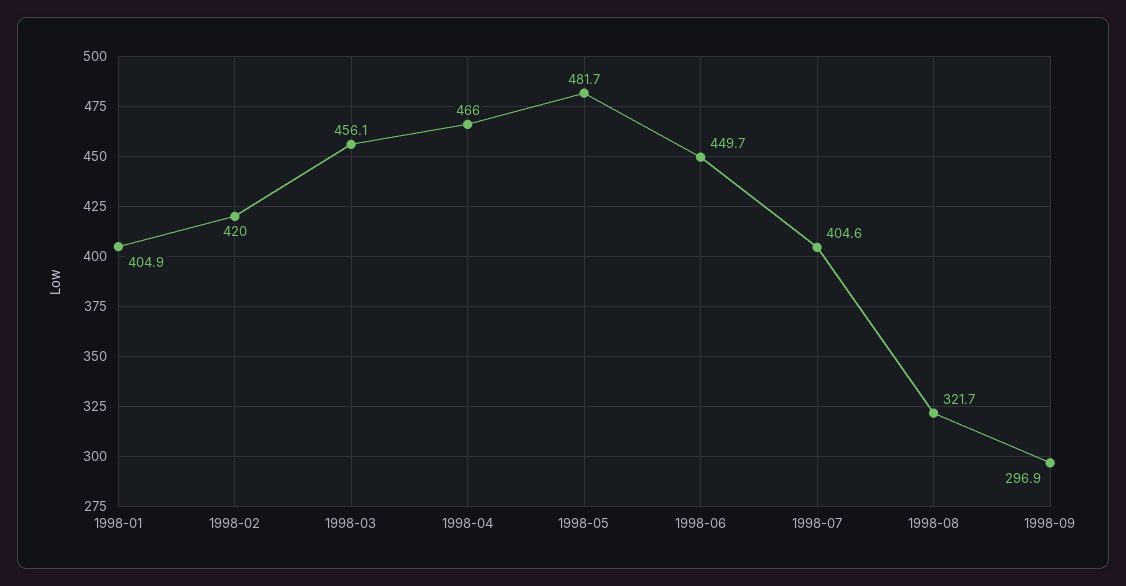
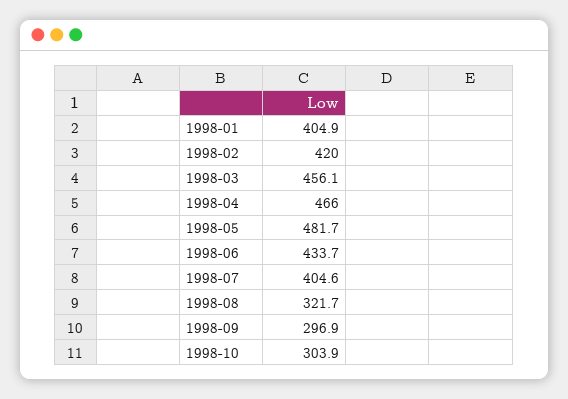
1998-06: 449.7 -> 433.7
1998-10: none -> 303.9

